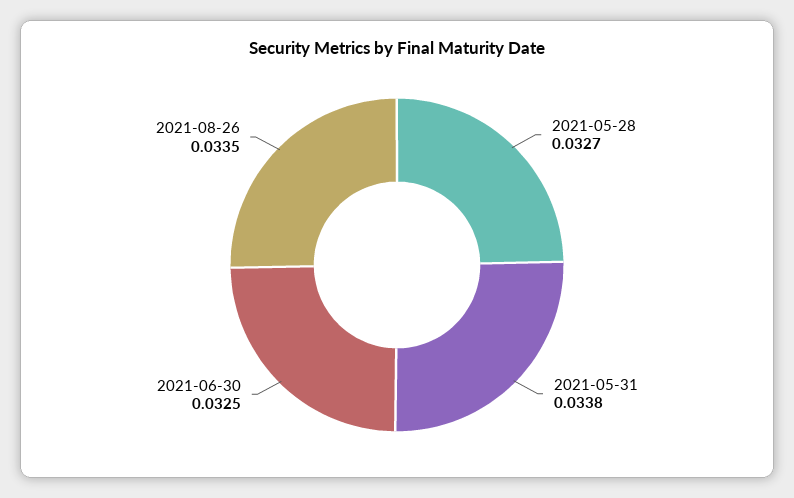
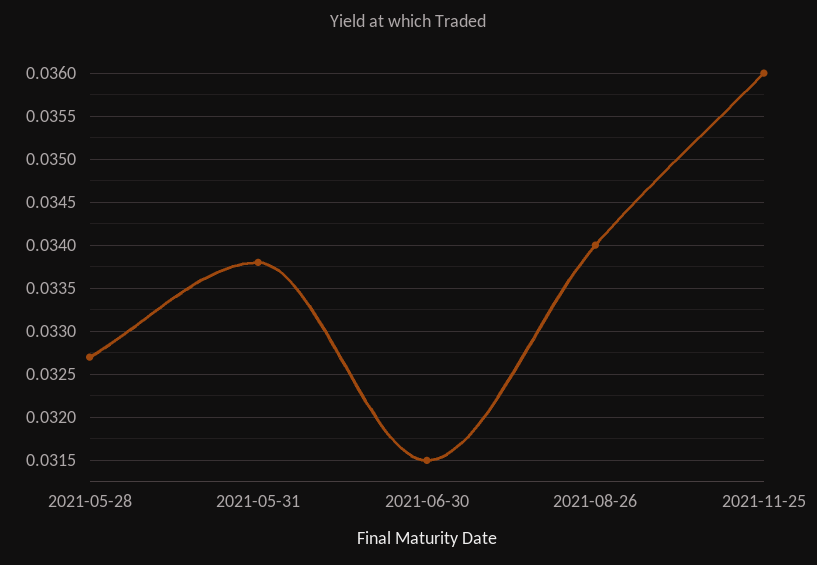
2021-06-30: 0.0325 -> 0.0315
2021-08-26: 0.0335 -> 0.034
2021-11-25: none -> 0.036

